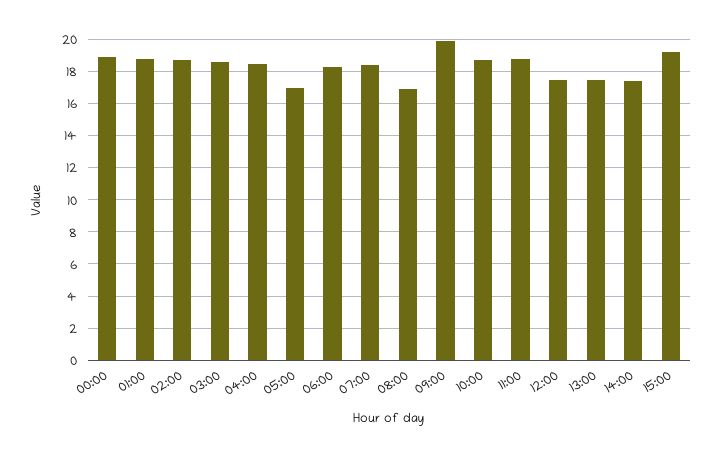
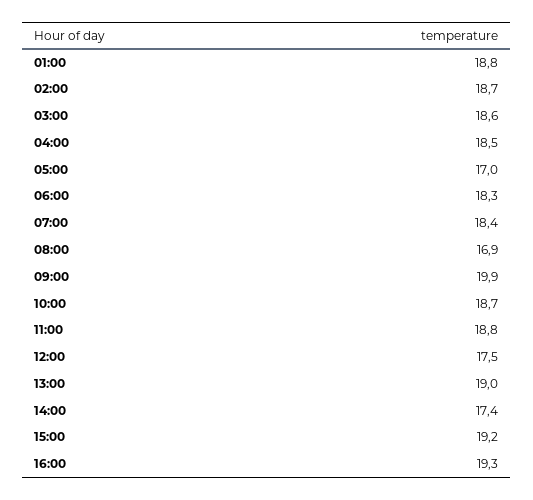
00:00: 19 -> none
13:00: 17.5 -> 19
16:00: none -> 19.3

